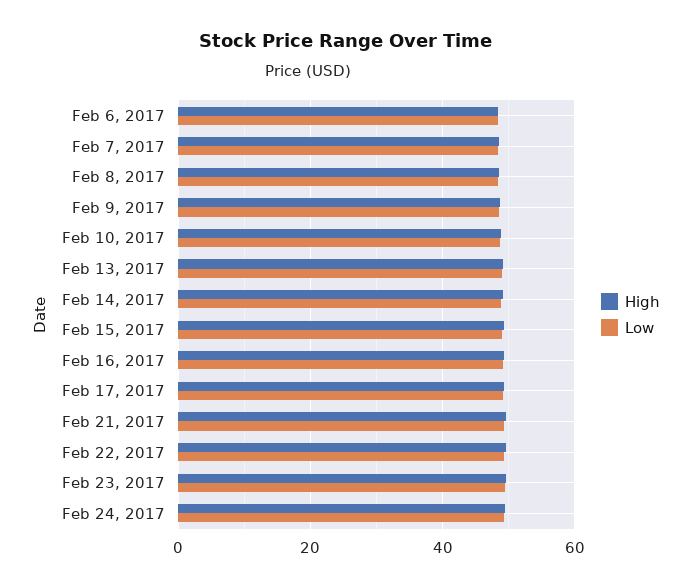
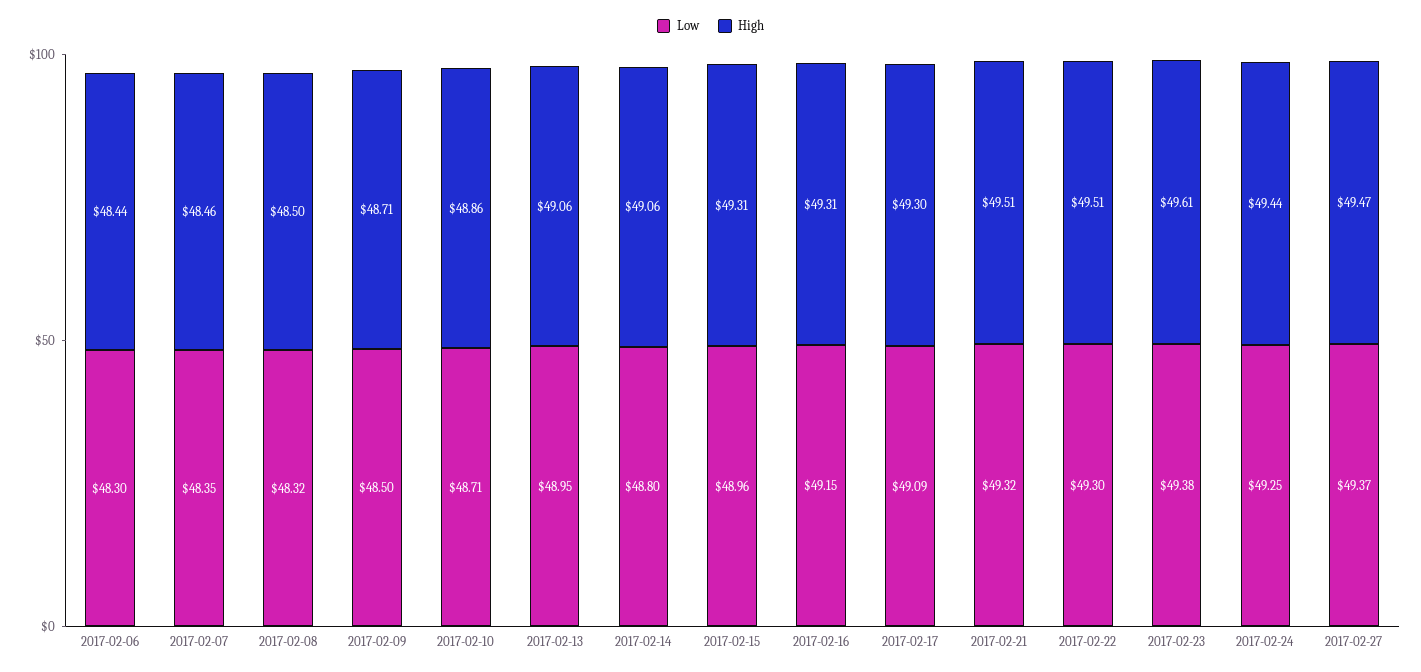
Low, 2017-02-27: none -> 49.37
High, 2017-02-27: none -> 49.47

